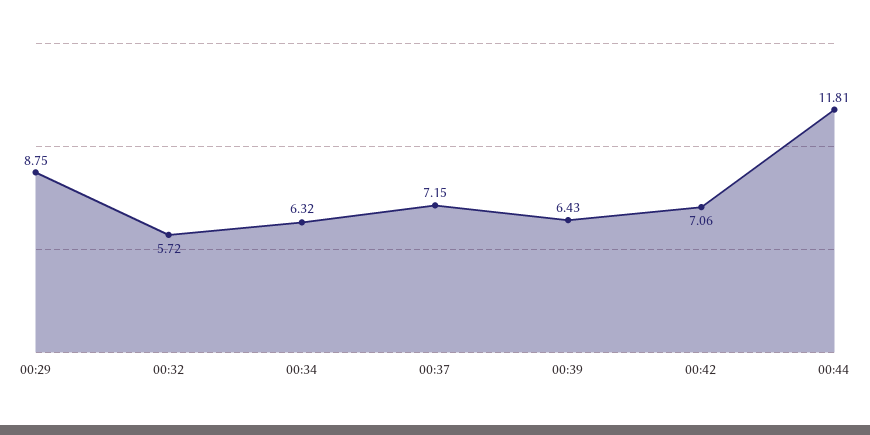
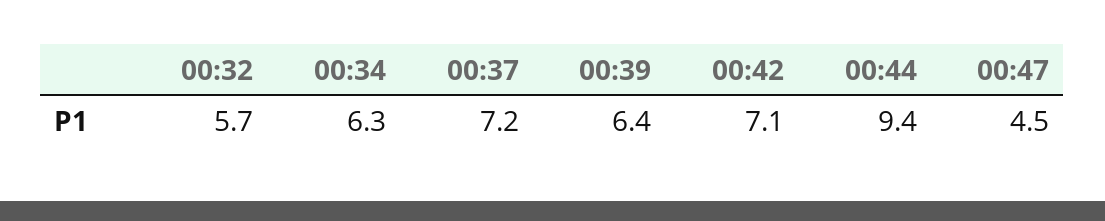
00:29: 8.75 -> none
00:44: 11.81 -> 9.4
00:47: none -> 4.5

